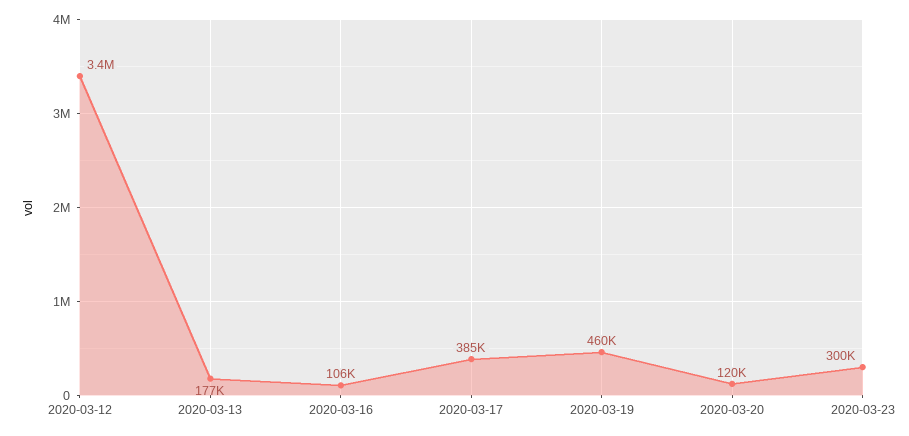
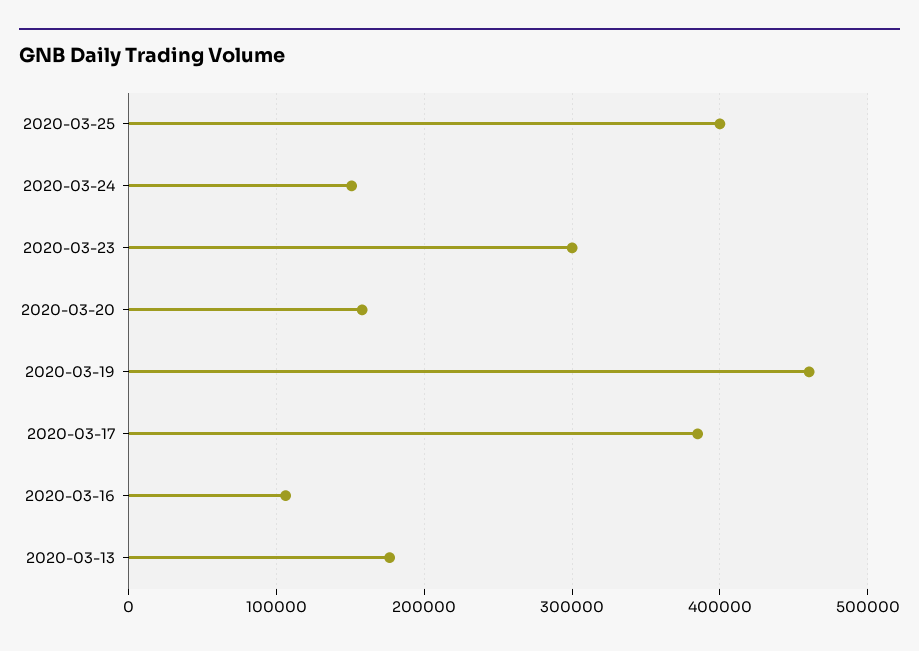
2020-03-12: 3400000 -> none
2020-03-20: 120000 -> 160000
2020-03-25: none -> 400000
2020-03-24: none -> 150000

